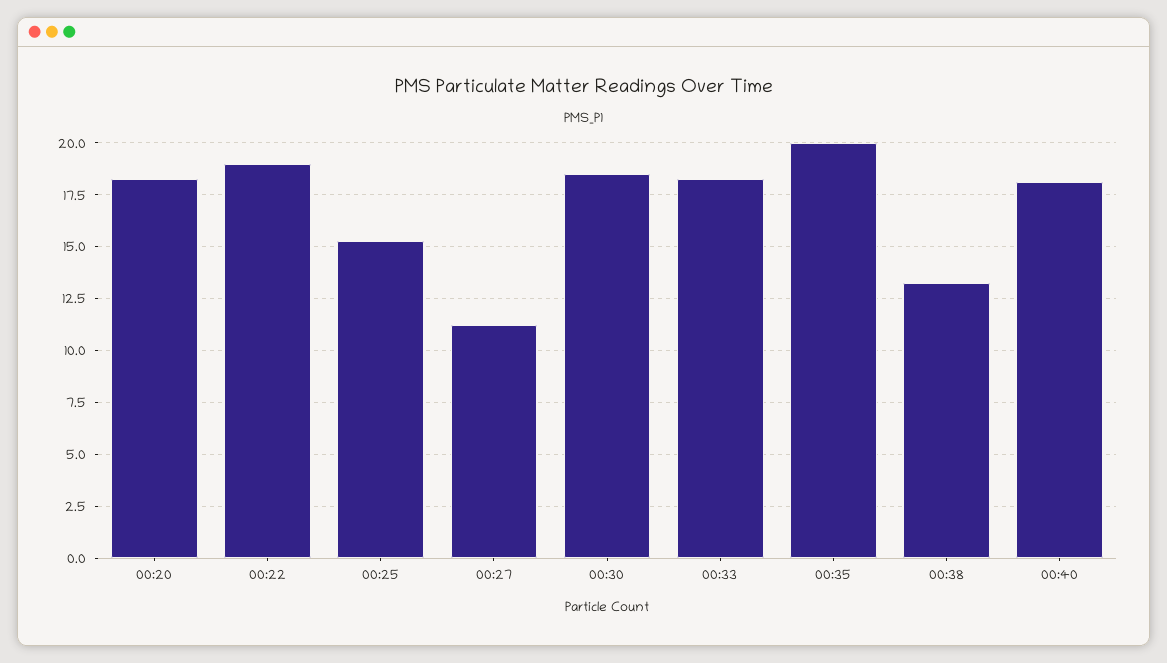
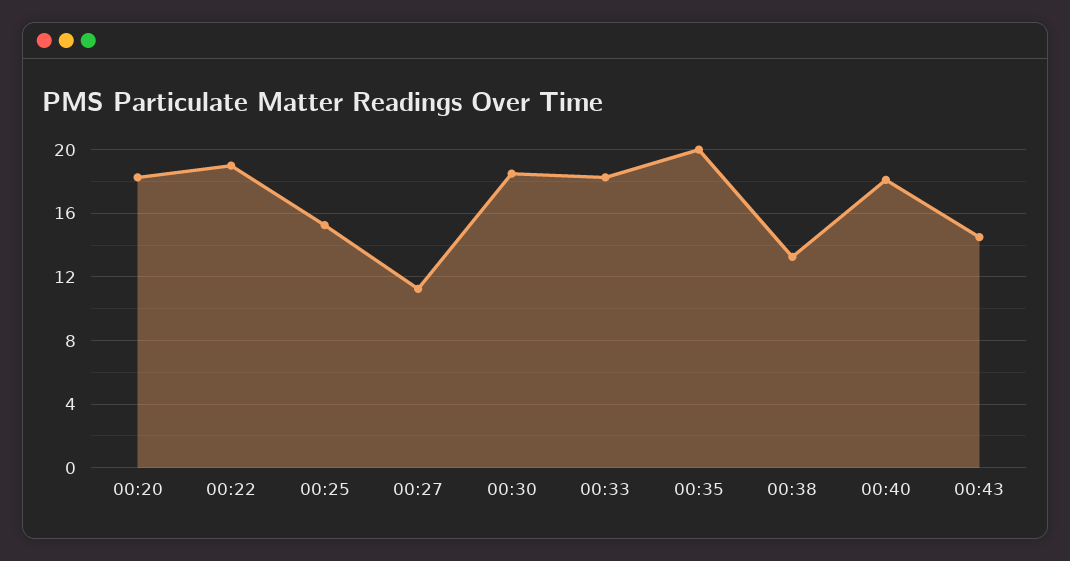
00:43: none -> 14.5

